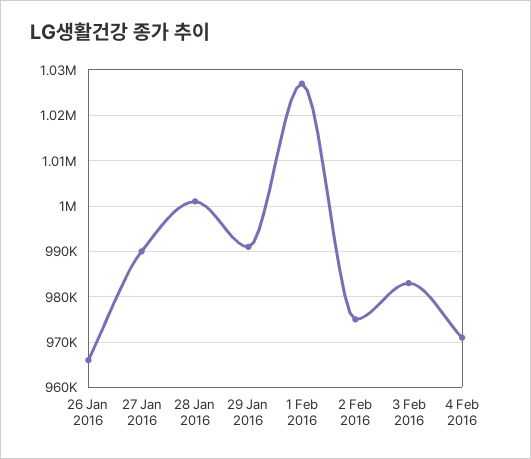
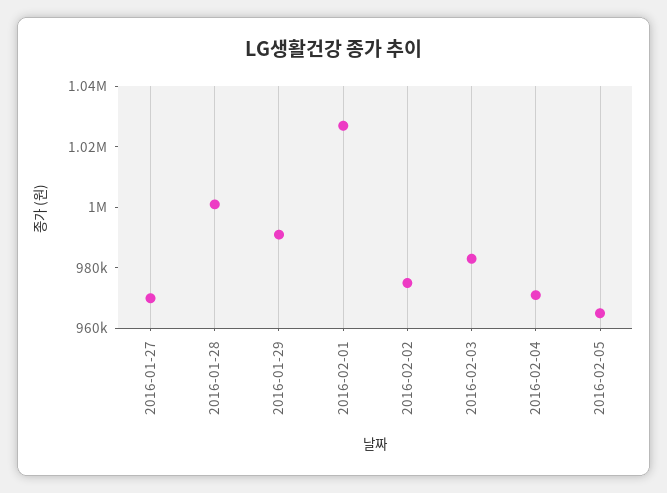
26 Jan 2016: 966000 -> none
27 Jan 2016: 990000 -> 970000
2016-02-05: none -> 965000

